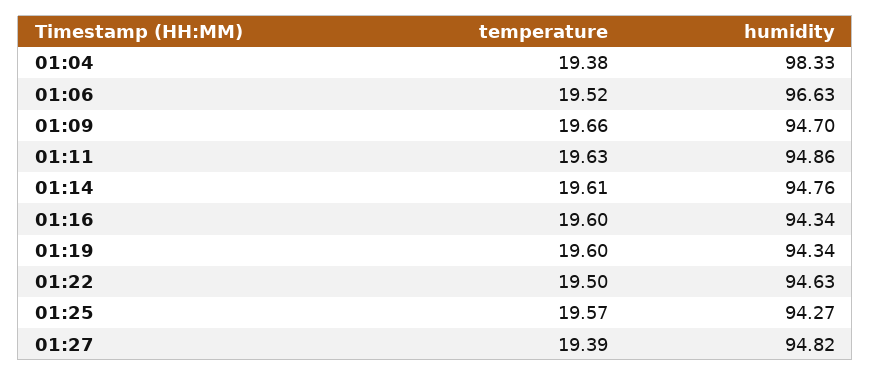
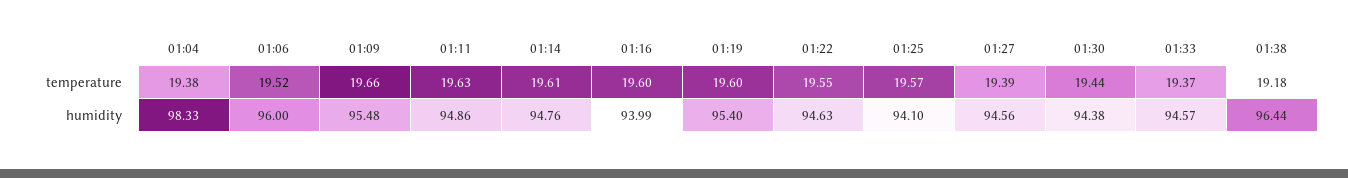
humidity, 01:06: 96.63 -> 96
humidity, 01:09: 94.7 -> 95.48
humidity, 01:16: 94.34 -> 93.99
humidity, 01:19: 94.34 -> 95.4
temperature, 01:22: 19.5 -> 19.55
humidity, 01:25: 94.27 -> 94.1
humidity, 01:27: 94.82 -> 94.56
temperature, 01:30: none -> 19.44
temperature, 01:33: none -> 19.37
temperature, 01:38: none -> 19.18
humidity, 01:30: none -> 94.38
humidity, 01:33: none -> 94.57
humidity, 01:38: none -> 96.44

